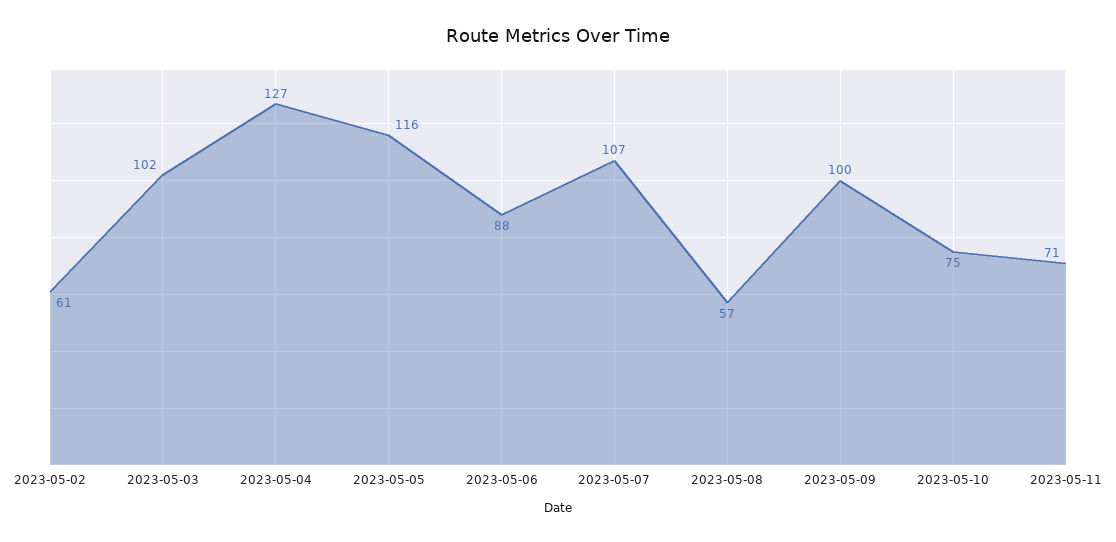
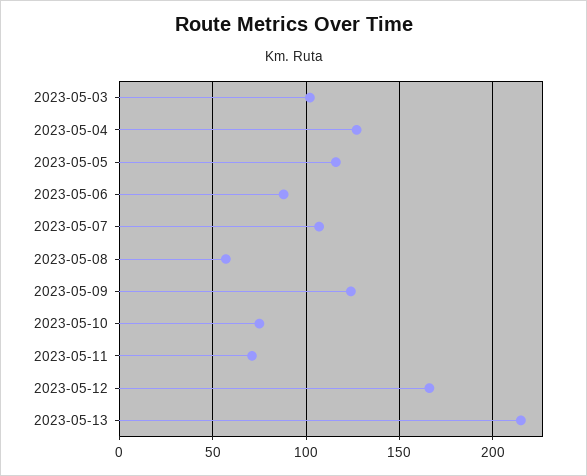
2023-05-02: 61 -> none
2023-05-09: 100 -> 125
2023-05-12: none -> 165
2023-05-13: none -> 215

